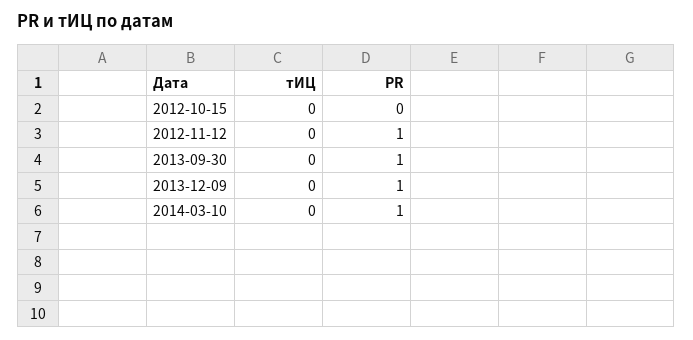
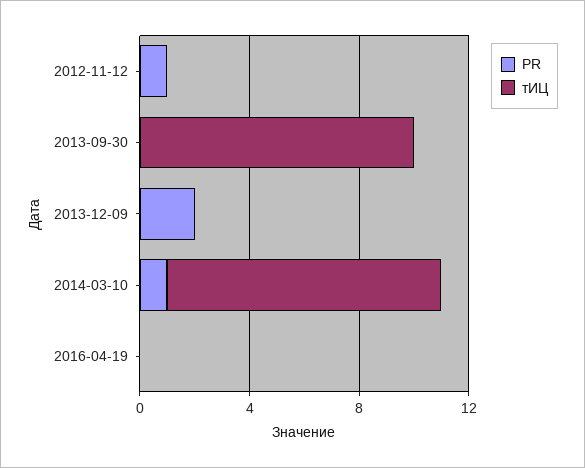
тИЦ, 2012-10-15: 0 -> none
PR, 2012-10-15: 0 -> none
тИЦ, 2013-09-30: 0 -> 10
PR, 2013-09-30: 1 -> 0
PR, 2013-12-09: 1 -> 2
тИЦ, 2014-03-10: 0 -> 10
PR, 2016-04-19: none -> 0
тИЦ, 2016-04-19: none -> 0

